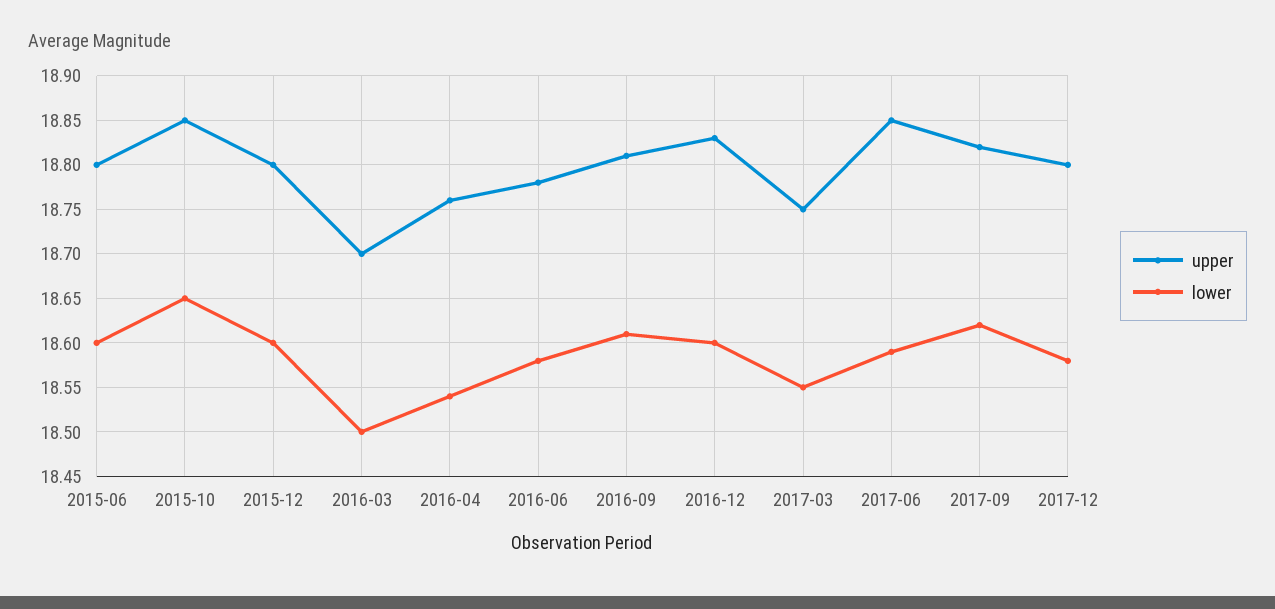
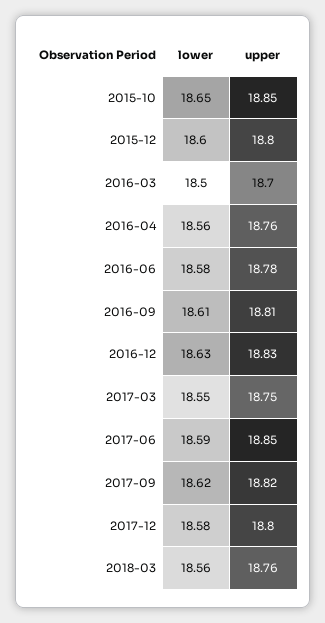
upper, 2015-06: 18.8 -> none
lower, 2015-06: 18.6 -> none
lower, 2016-04: 18.54 -> 18.56
lower, 2016-12: 18.6 -> 18.63
lower, 2018-03: none -> 18.56
upper, 2018-03: none -> 18.76

